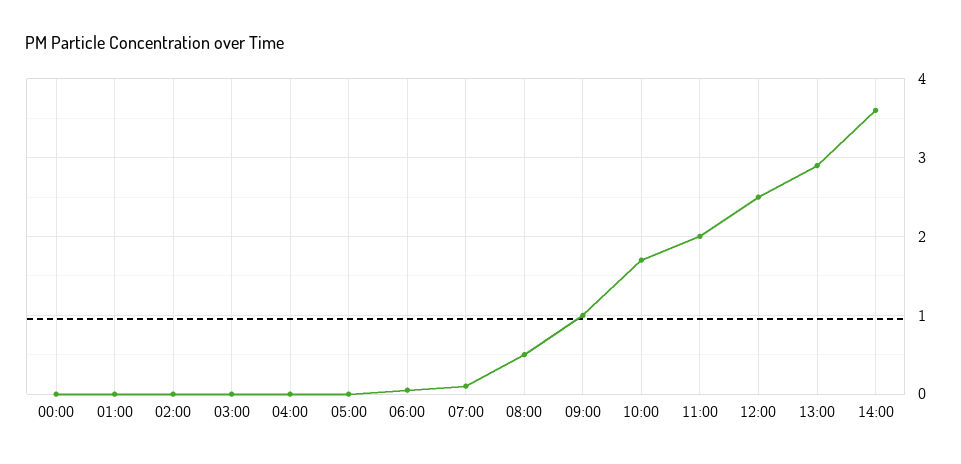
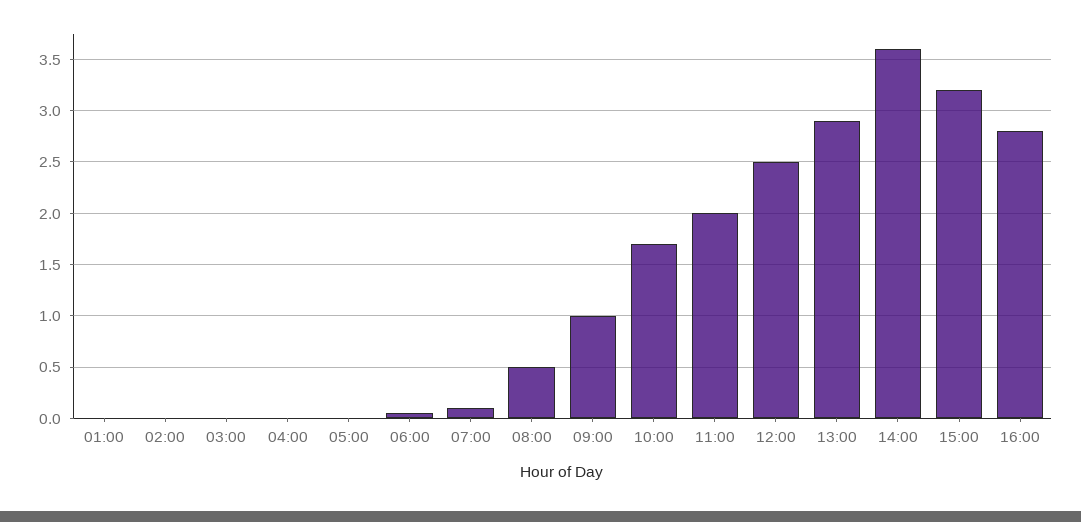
00:00: 0 -> none
15:00: none -> 3.2
16:00: none -> 2.8

